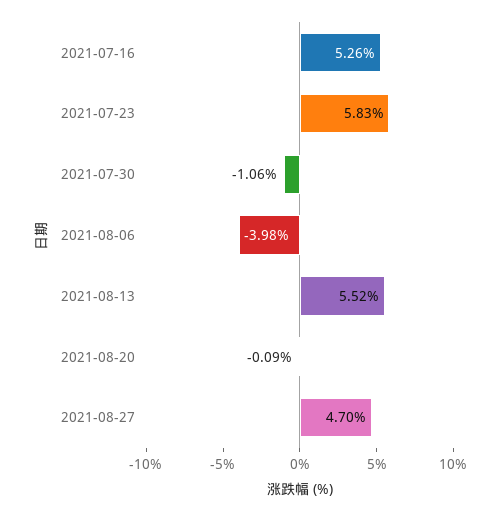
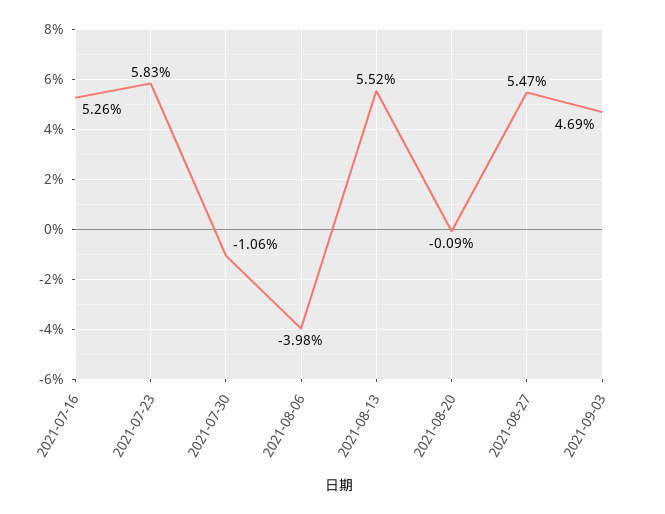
2021-08-27: 4.7 -> 5.47
2021-09-03: none -> 4.69

